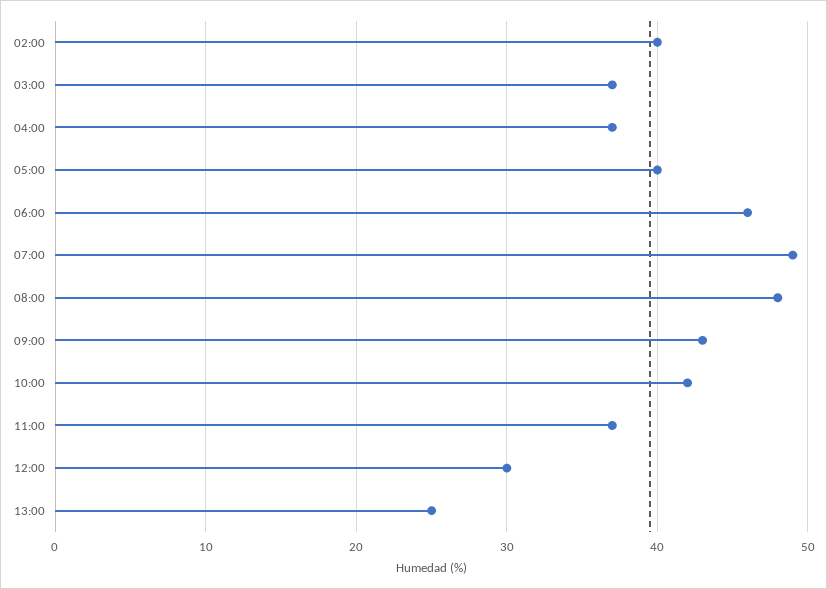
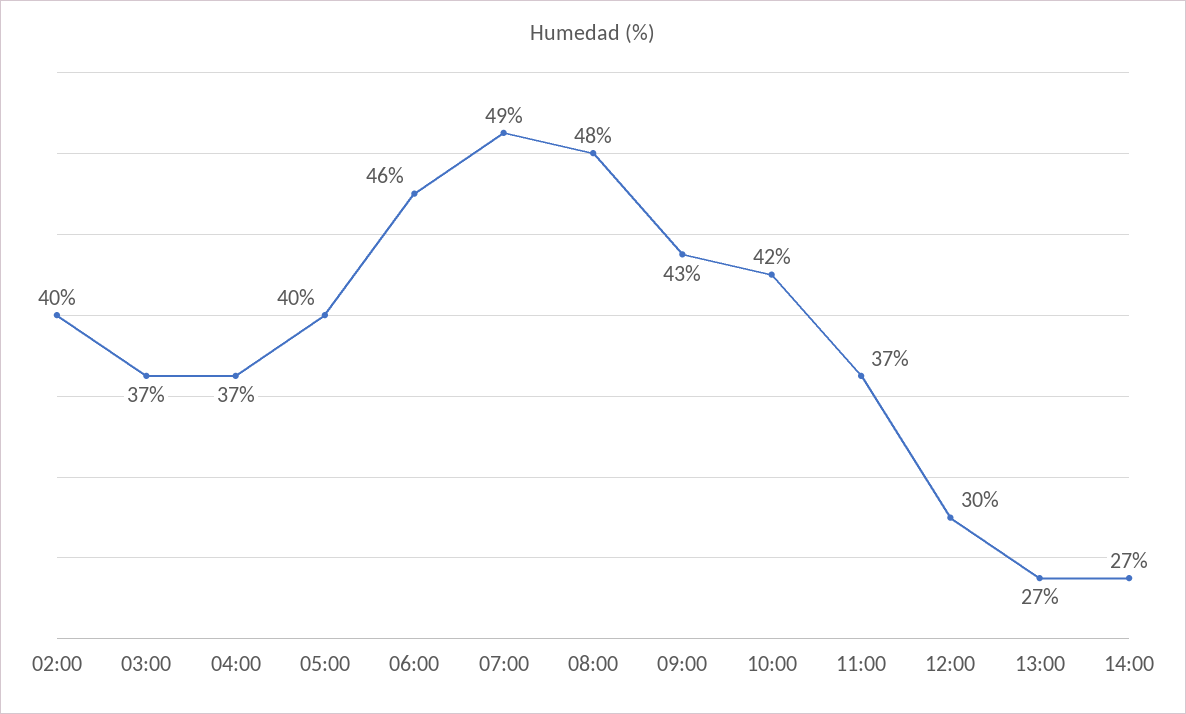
13:00: 25 -> 27
14:00: none -> 27

